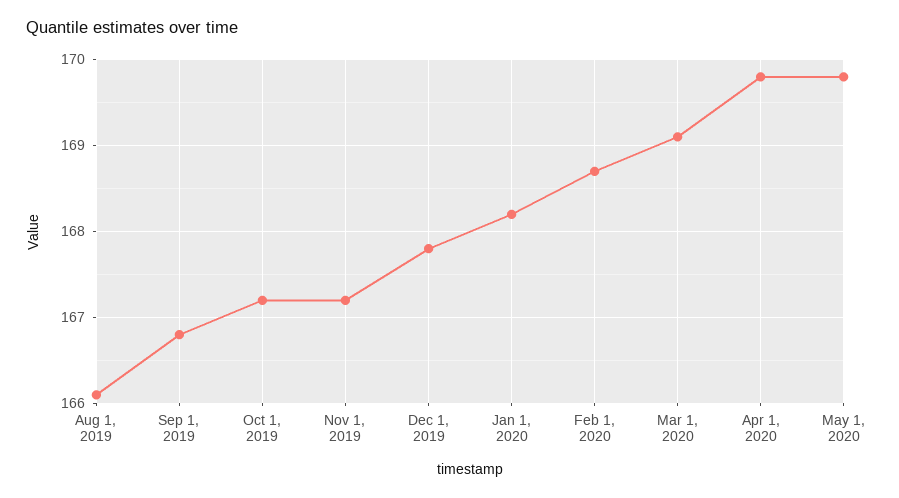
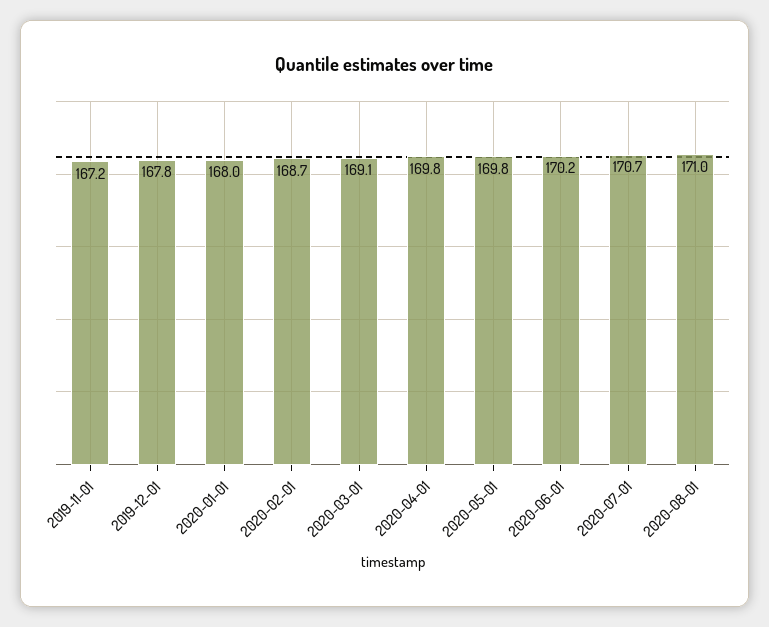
Aug 1, 2019: 166.1 -> none
Sep 1, 2019: 166.8 -> none
Oct 1, 2019: 167.2 -> none
Jan 1, 2020: 168.2 -> 168
2020-06-01: none -> 170.2
2020-07-01: none -> 170.7
2020-08-01: none -> 171

